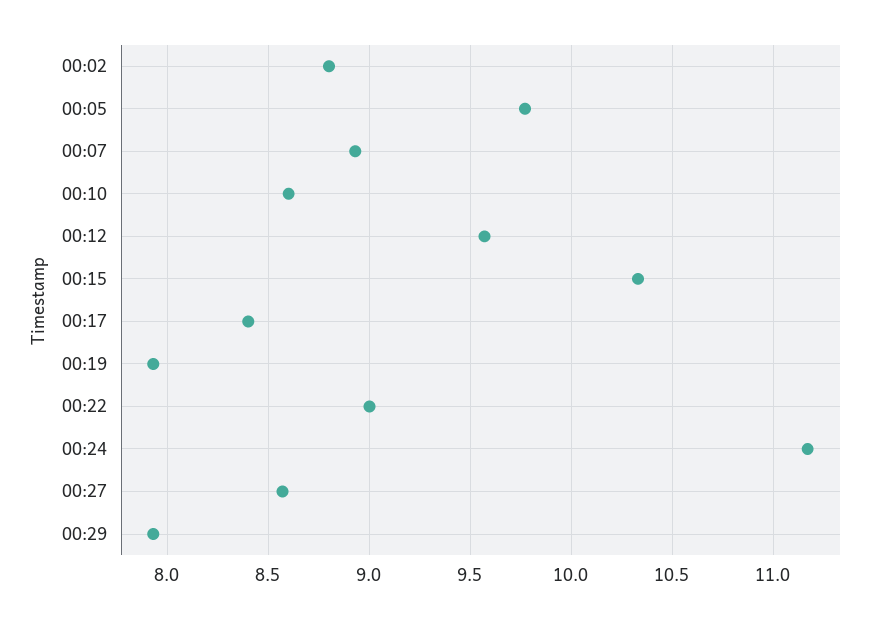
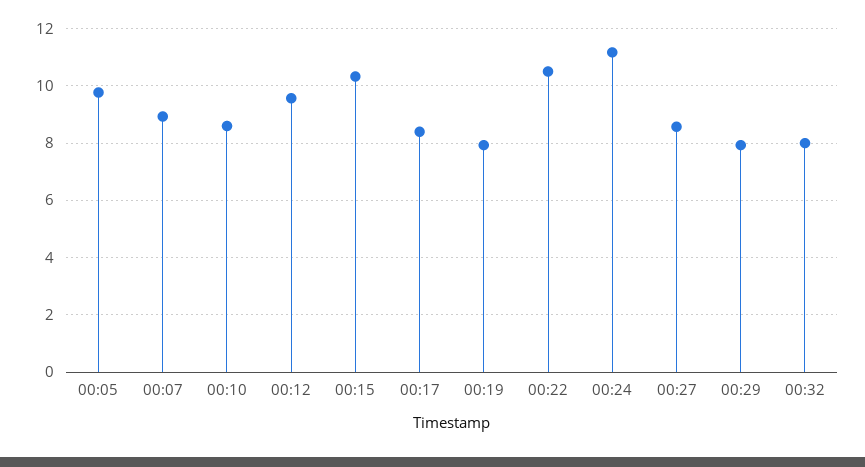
00:02: 8.8 -> none
00:22: 9 -> 10.5
00:32: none -> 8

